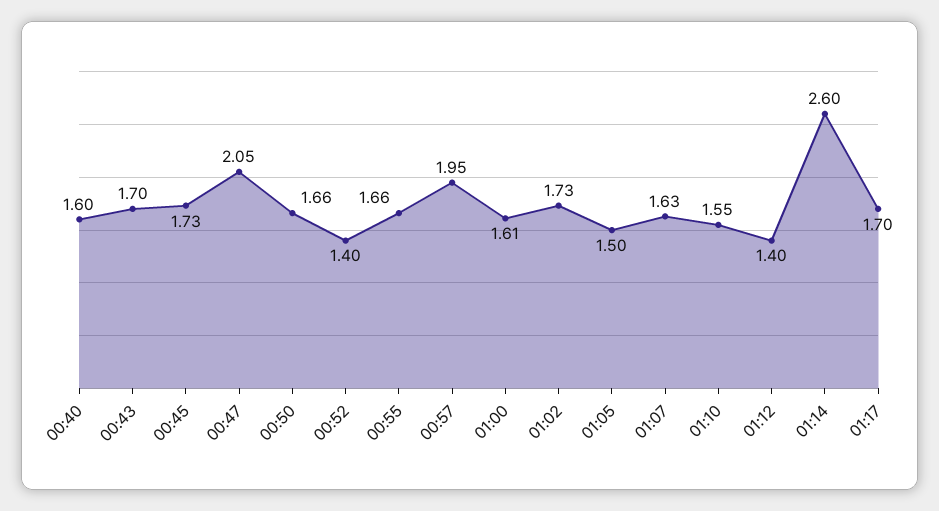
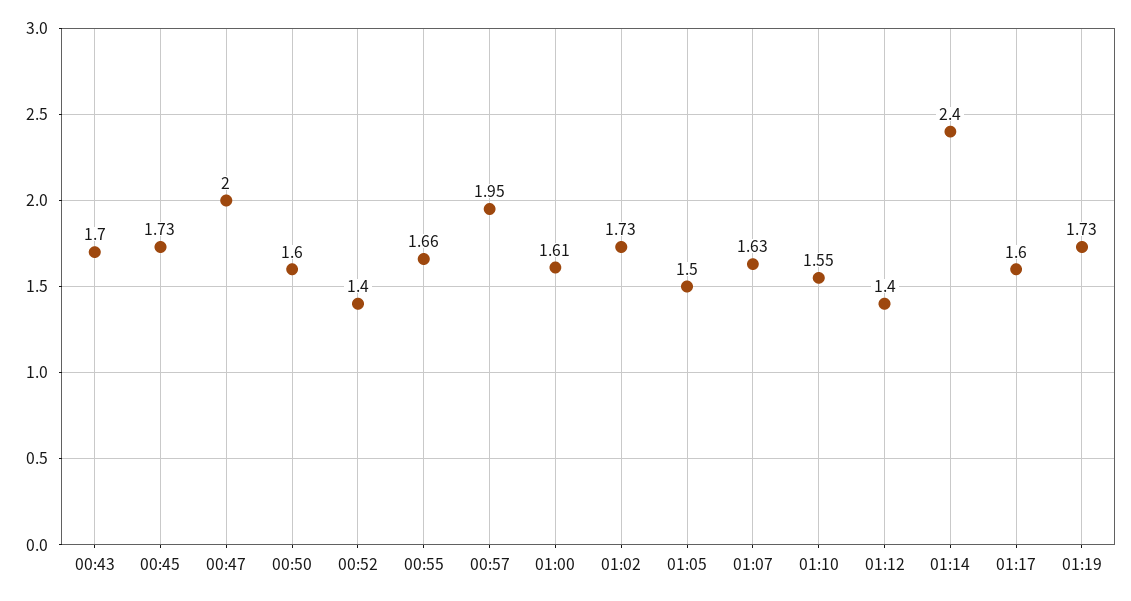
00:40: 1.6 -> none
00:47: 2.05 -> 2
00:50: 1.66 -> 1.6
01:14: 2.6 -> 2.4
01:17: 1.7 -> 1.6
01:19: none -> 1.73

